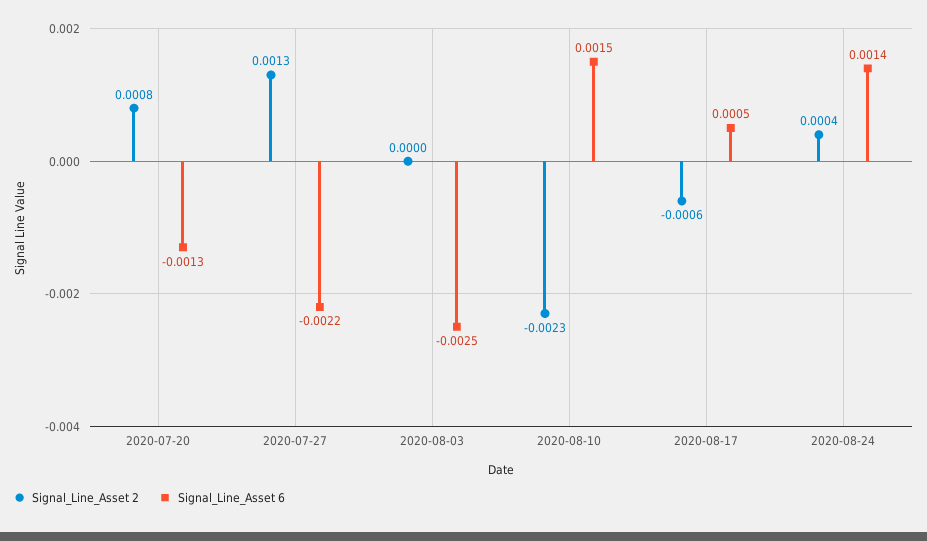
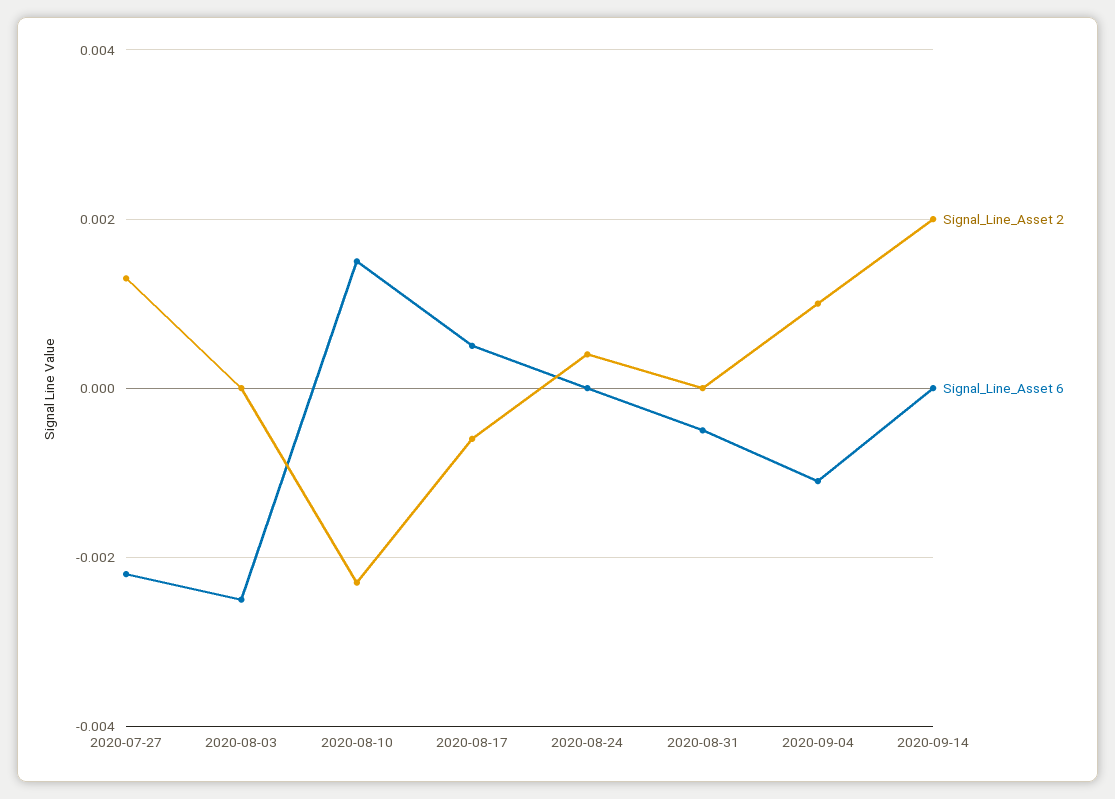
Signal_Line_Asset 2, 2020-07-20: 0.0008 -> none
Signal_Line_Asset 6, 2020-07-20: -0.0013 -> none
Signal_Line_Asset 6, 2020-08-24: 0.0014 -> 0
Signal_Line_Asset 2, 2020-08-31: none -> 0
Signal_Line_Asset 6, 2020-08-31: none -> -0.0005
Signal_Line_Asset 2, 2020-09-04: none -> 0.001
Signal_Line_Asset 6, 2020-09-04: none -> -0.001
Signal_Line_Asset 2, 2020-09-14: none -> 0.002
Signal_Line_Asset 6, 2020-09-14: none -> 0

